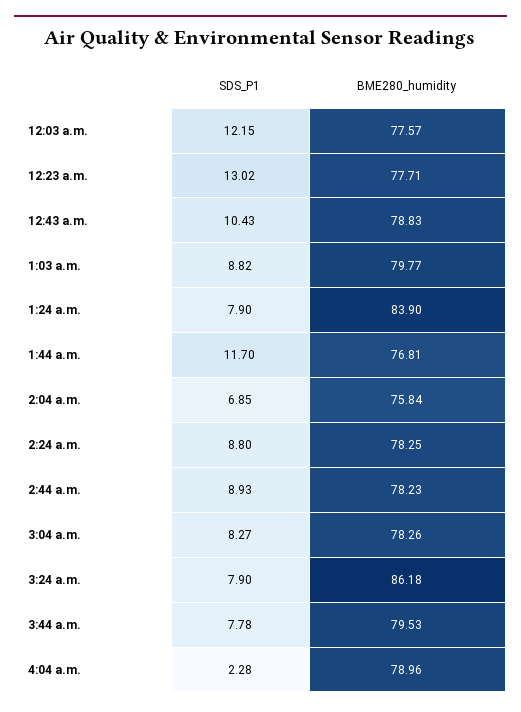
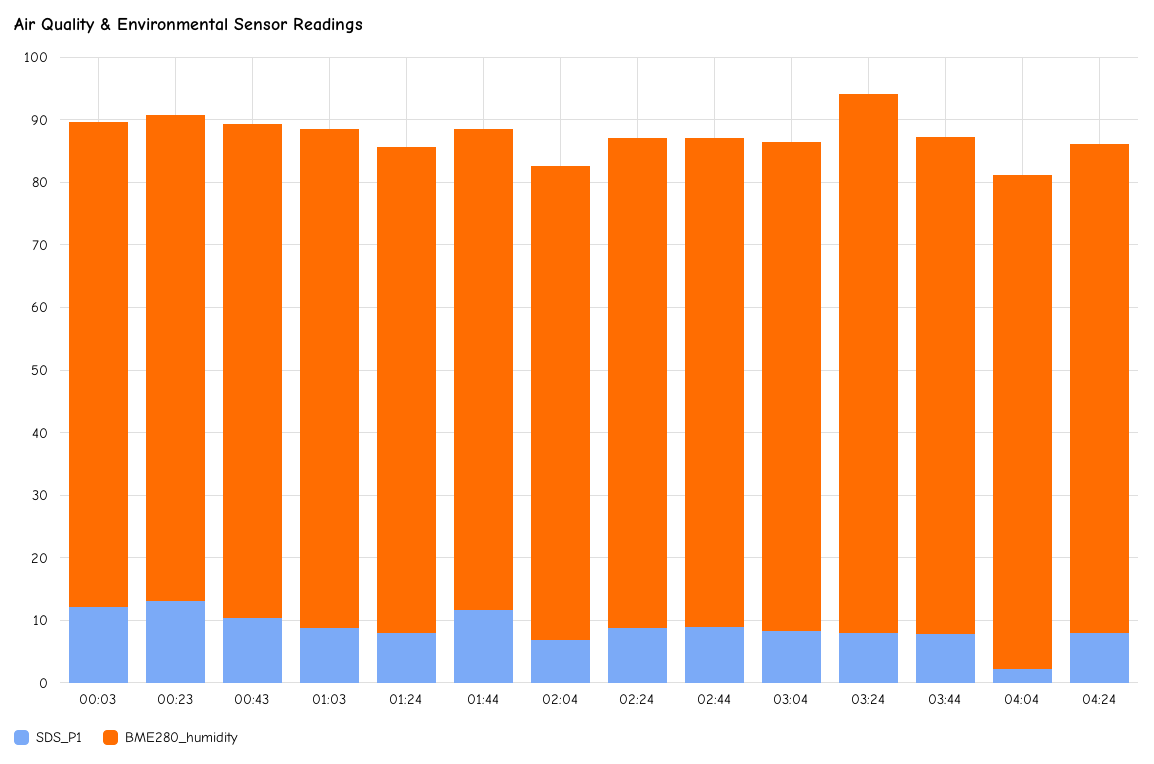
BME280_humidity, 1:24 a.m.: 83.9 -> 78
SDS_P1, 04:24: none -> 8
BME280_humidity, 04:24: none -> 78

